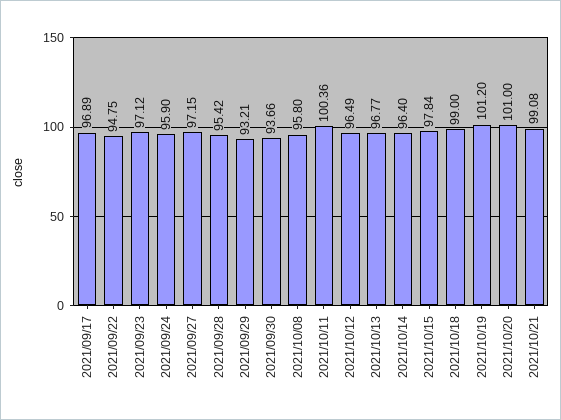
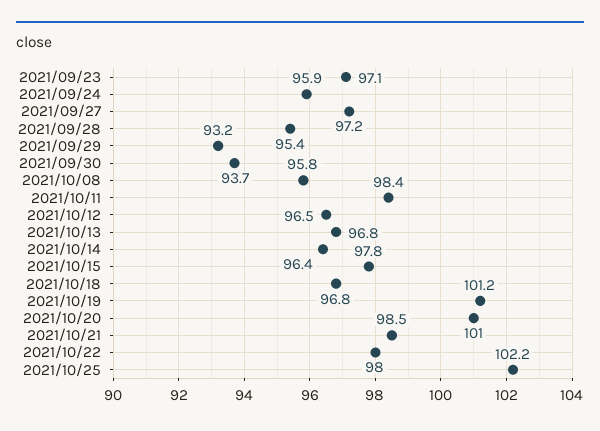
2021/09/17: 96.89 -> none
2021/09/22: 94.75 -> none
2021/10/11: 100.36 -> 98.4
2021/10/18: 99 -> 96.8
2021/10/21: 99.08 -> 98.5
2021/10/22: none -> 98
2021/10/25: none -> 102.2

